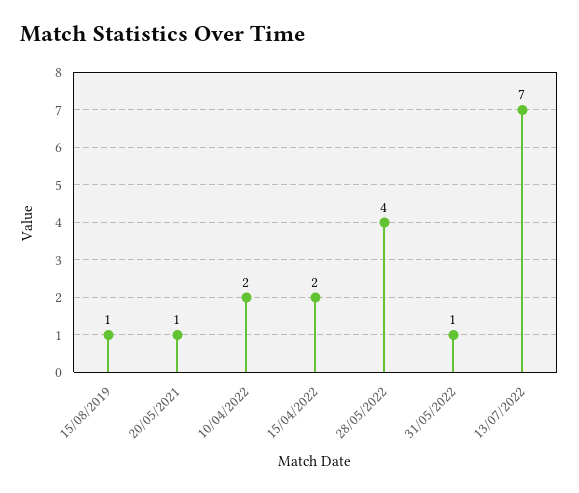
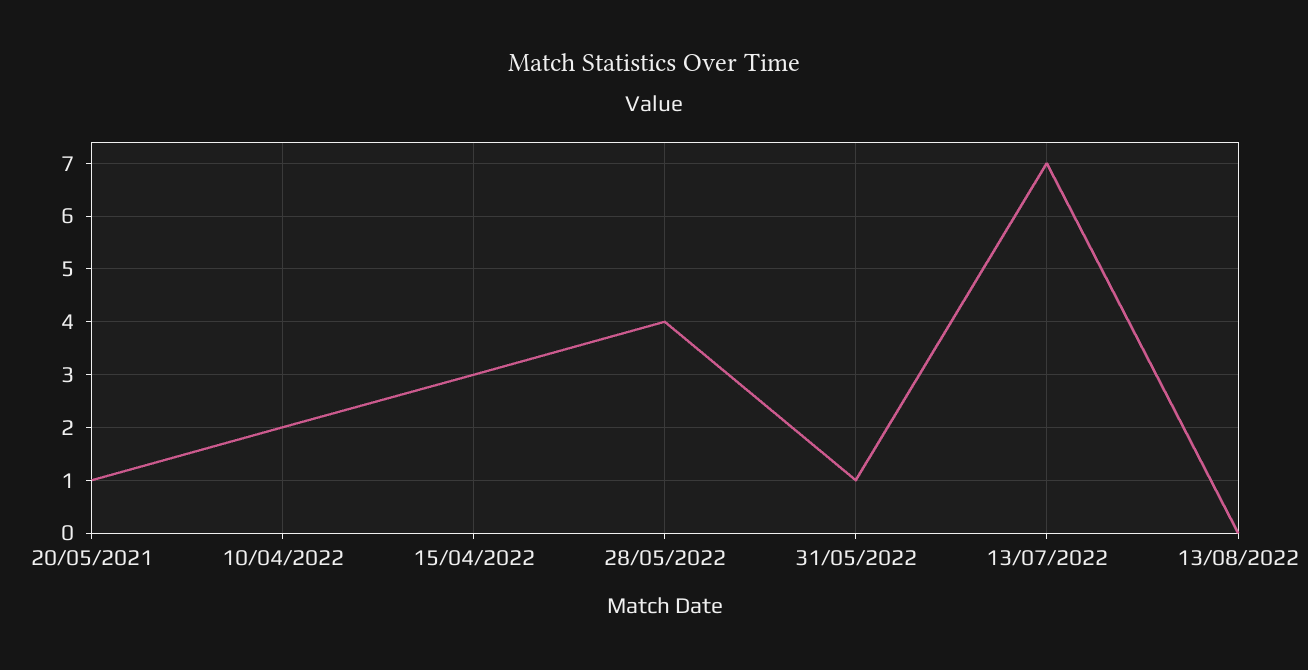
15/08/2019: 1 -> none
15/04/2022: 2 -> 3
13/08/2022: none -> 0

